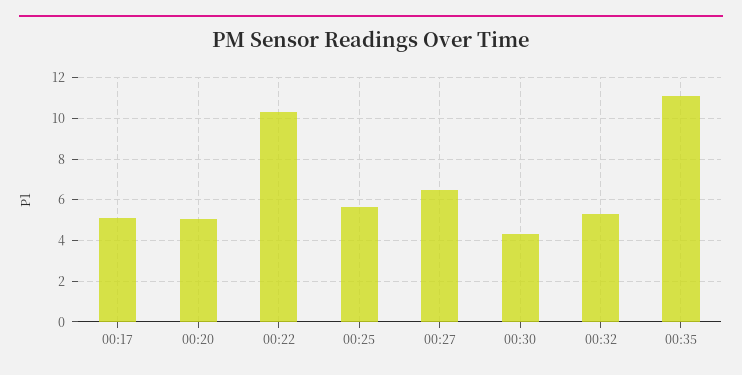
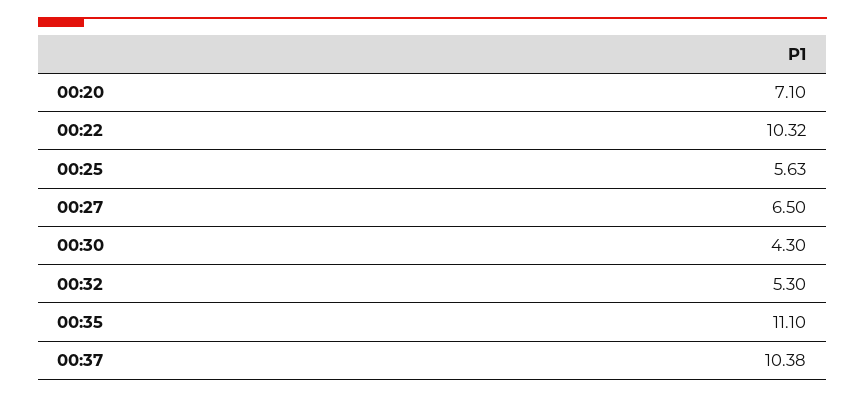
00:17: 5 -> none
00:20: 5 -> 7.1
00:37: none -> 10.38

